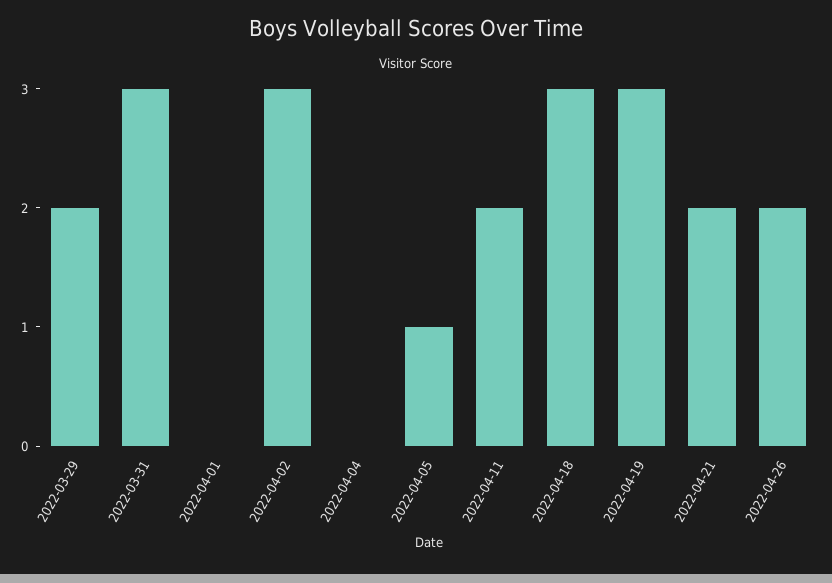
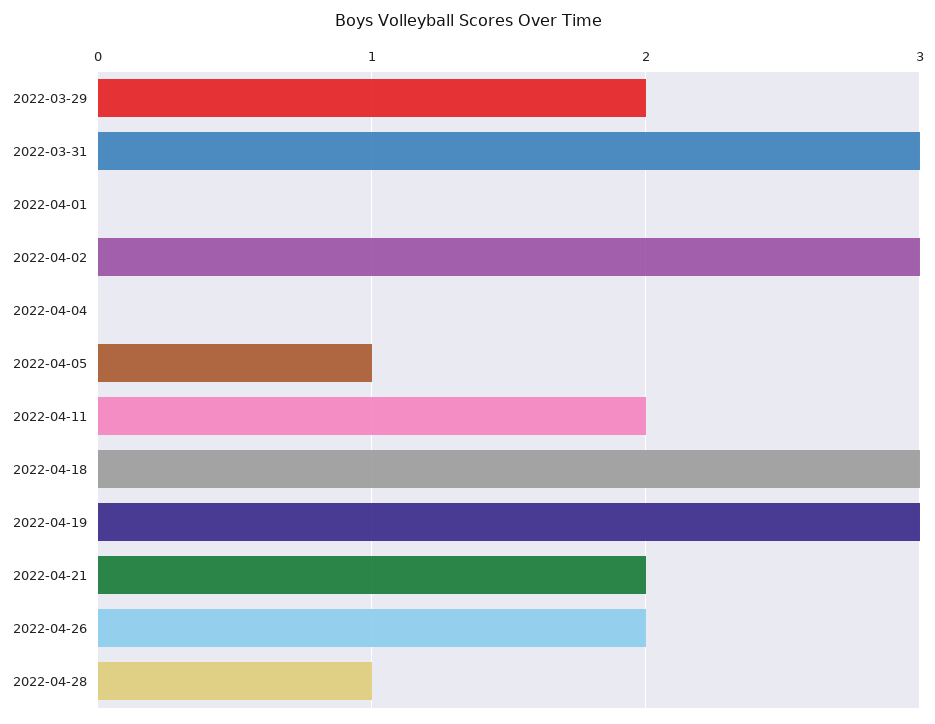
2022-04-28: none -> 1

